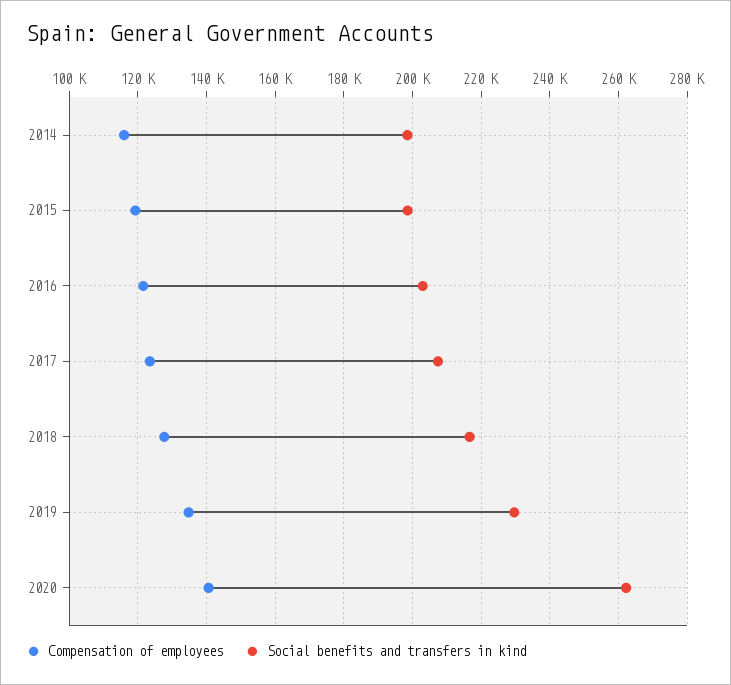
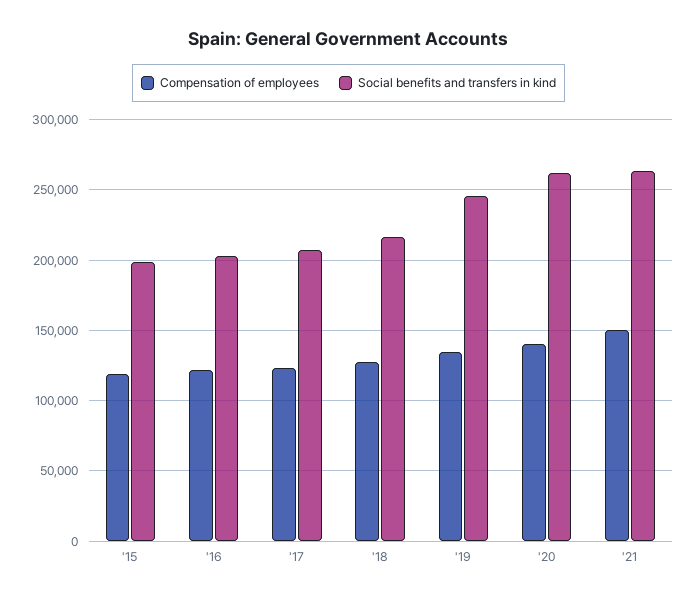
Compensation of employees, 2014: 116000 -> none
Social benefits and transfers in kind, 2014: 198000 -> none
Social benefits and transfers in kind, 2019: 230000 -> 245000
Compensation of employees, '21: none -> 150000
Social benefits and transfers in kind, '21: none -> 265000

